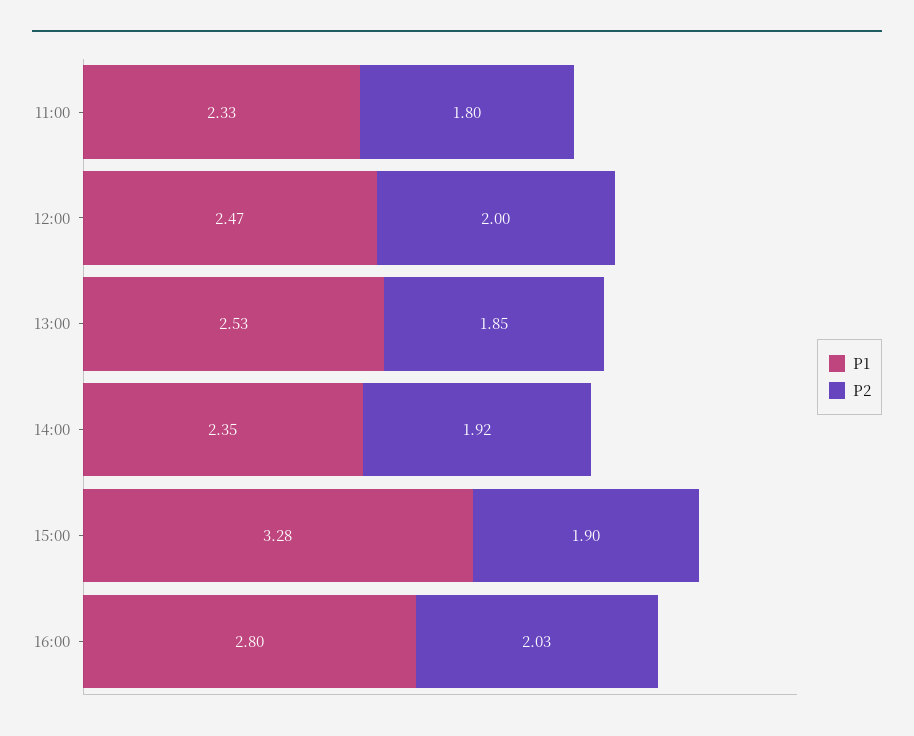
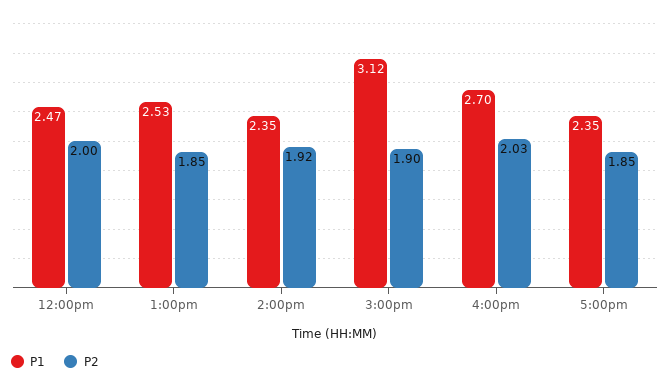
P1, 11:00: 2.33 -> none
P2, 11:00: 1.8 -> none
P1, 15:00: 3.28 -> 3.12
P1, 16:00: 2.8 -> 2.7
P1, 5:00pm: none -> 2.35
P2, 5:00pm: none -> 1.85

